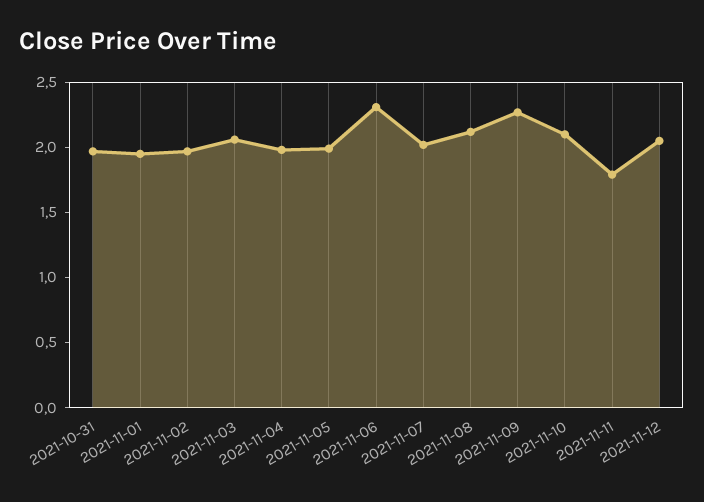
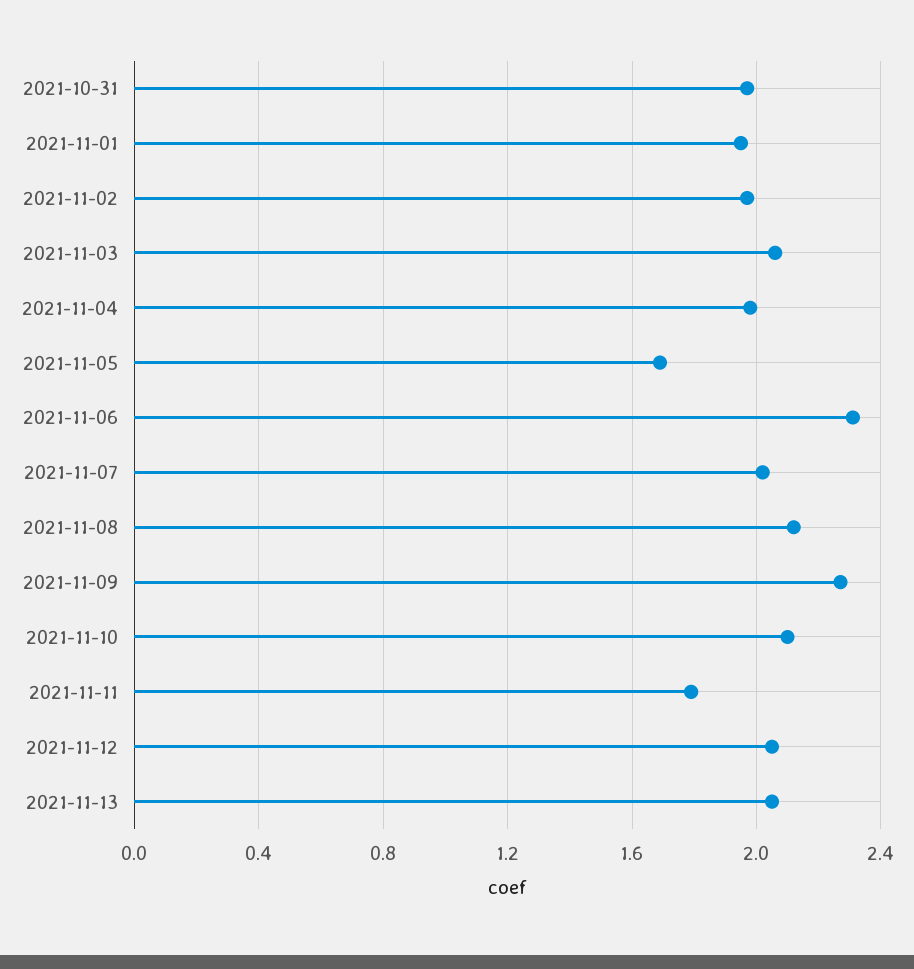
2021-11-05: 2 -> 1.7
2021-11-13: none -> 2.05

